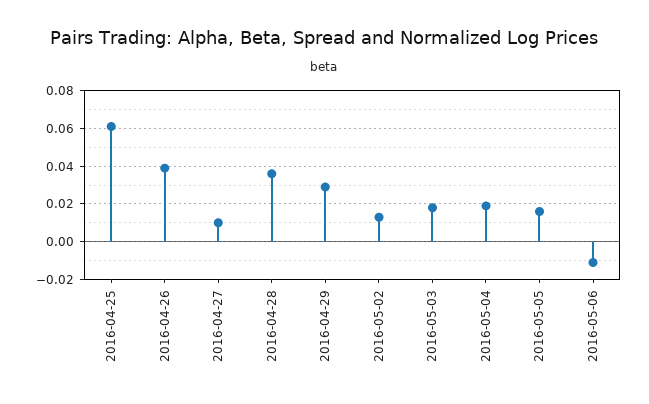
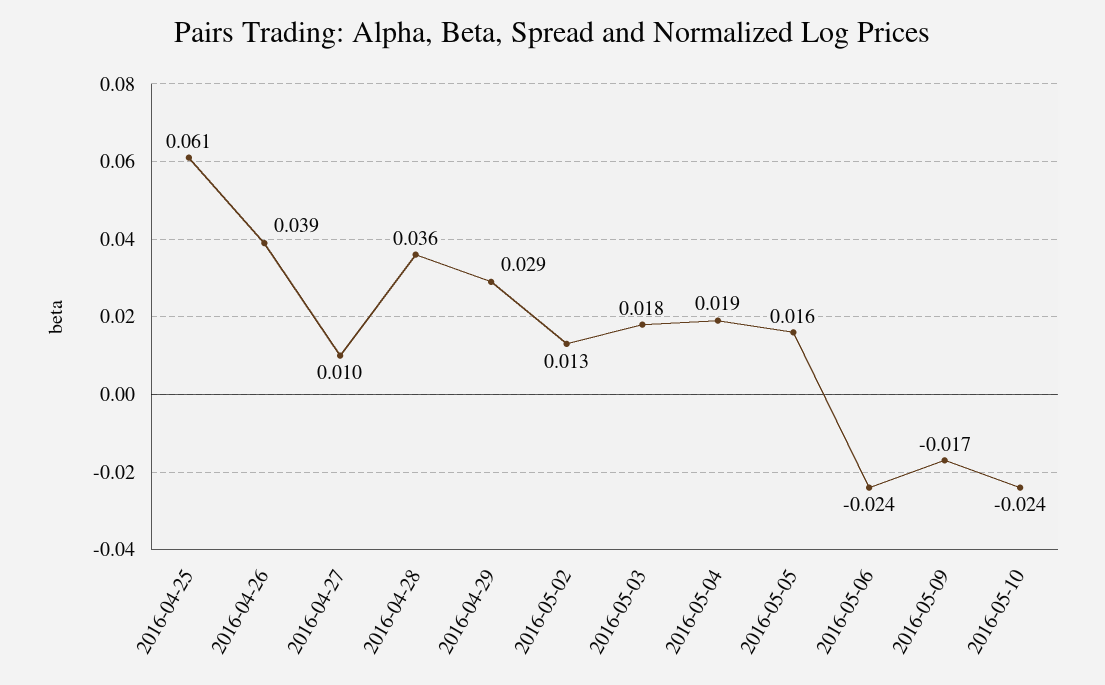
2016-05-06: -0.01 -> -0.024
2016-05-09: none -> -0.017
2016-05-10: none -> -0.024

